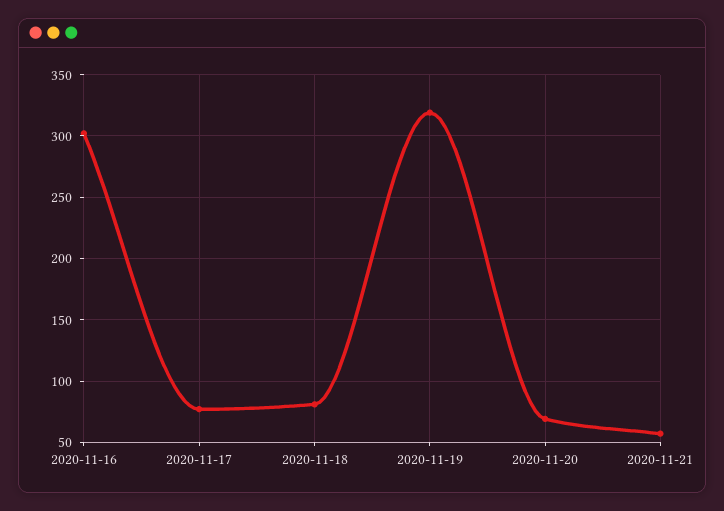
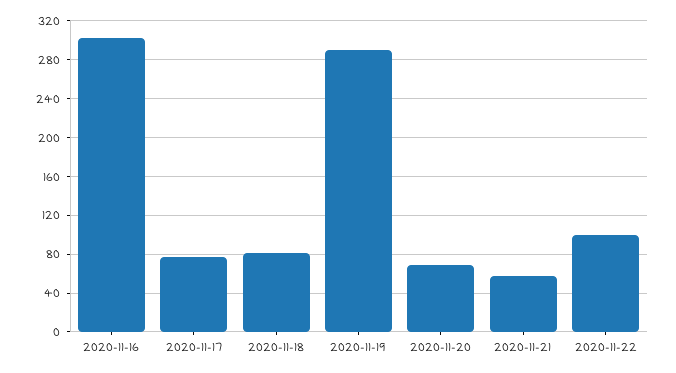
2020-11-19: 320 -> 290
2020-11-22: none -> 100

